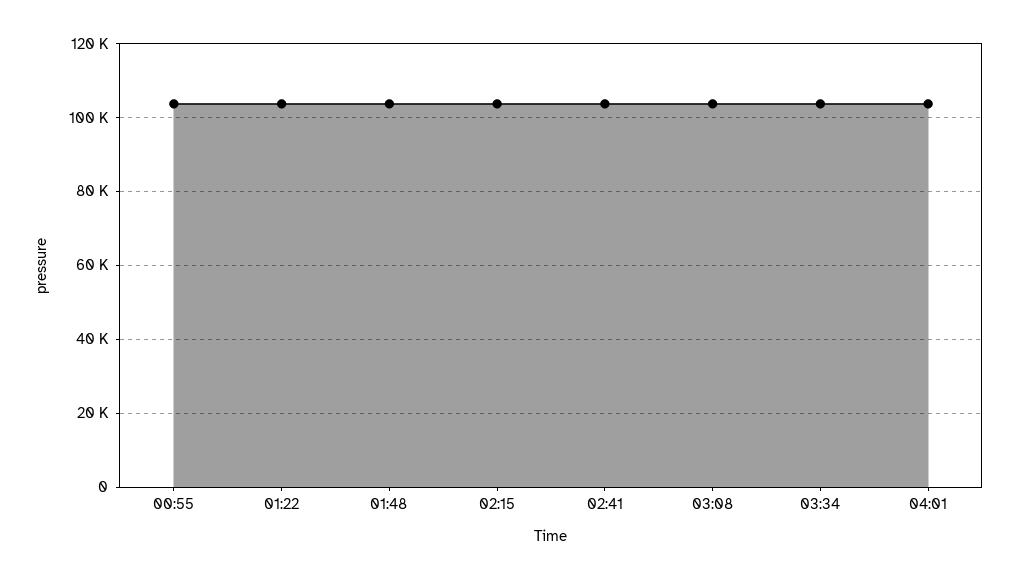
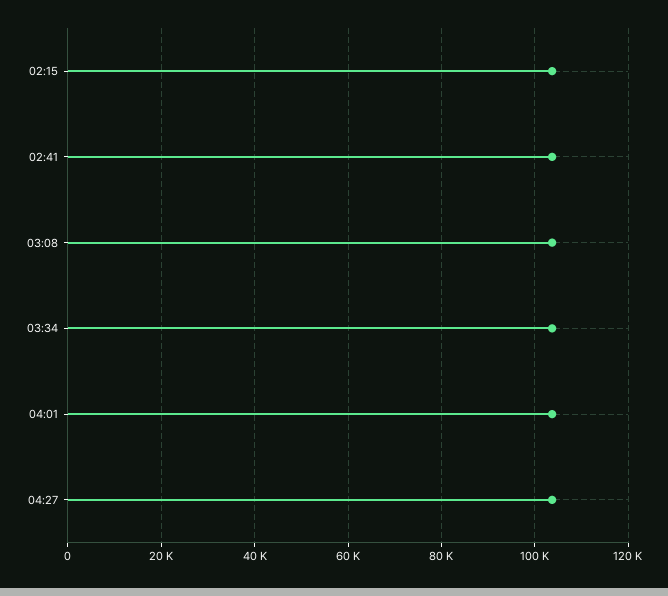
00:55: 104000 -> none
01:22: 104000 -> none
01:48: 104000 -> none
04:27: none -> 104000

